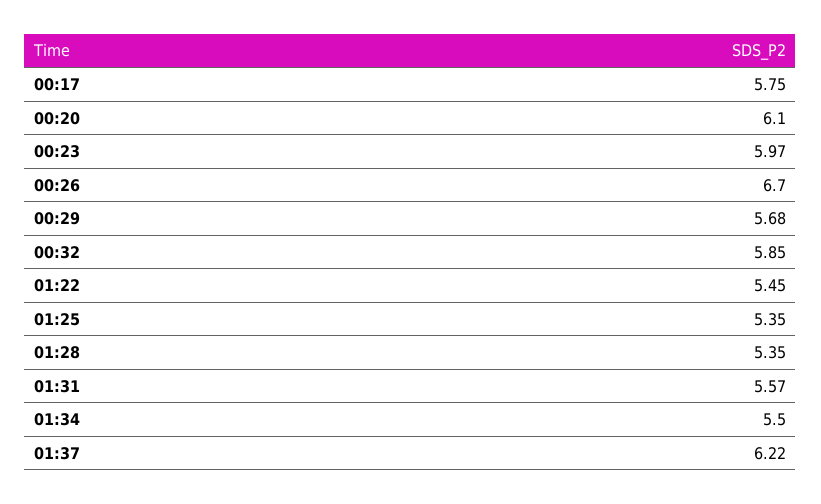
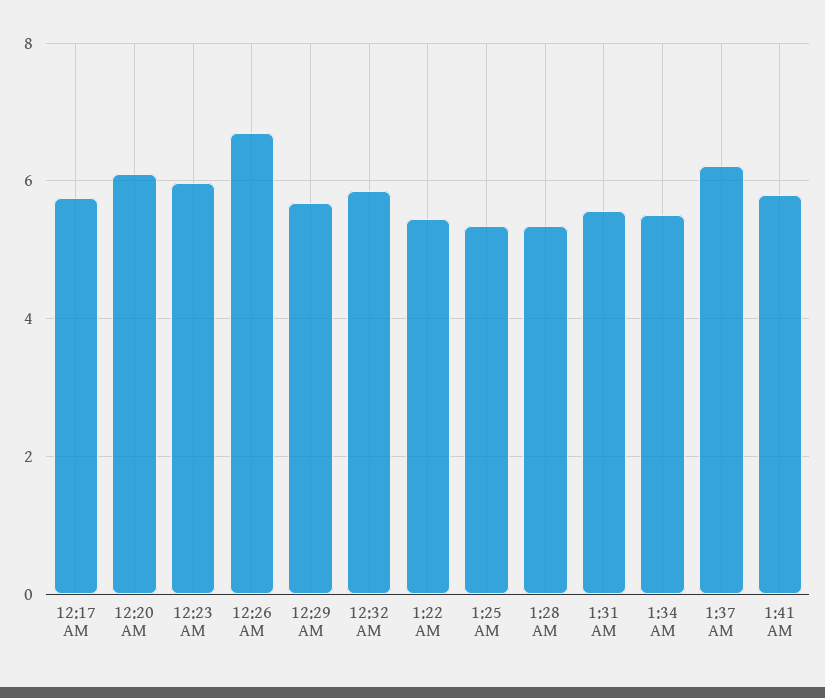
1:41 AM: none -> 5.8

